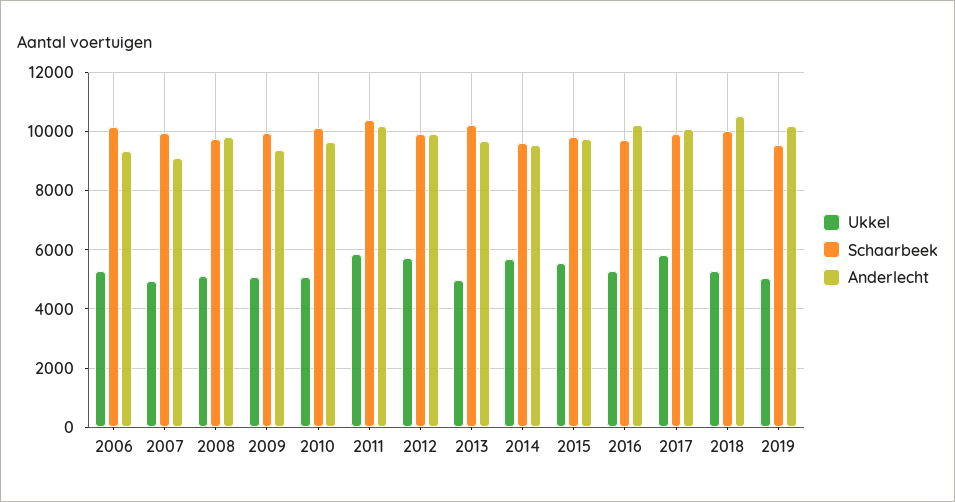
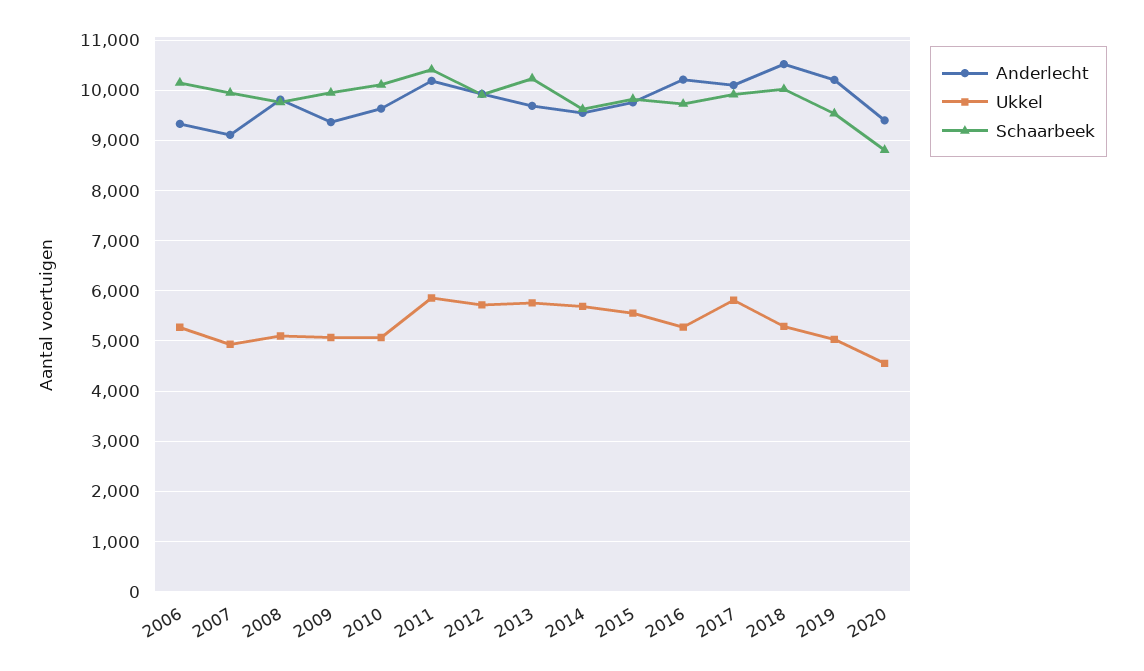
Ukkel, 2013: 5000 -> 5800
Anderlecht, 2020: none -> 9400
Ukkel, 2020: none -> 4600
Schaarbeek, 2020: none -> 8800

